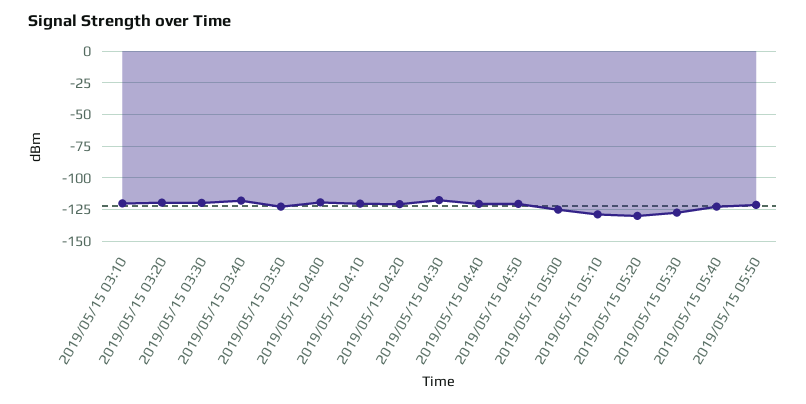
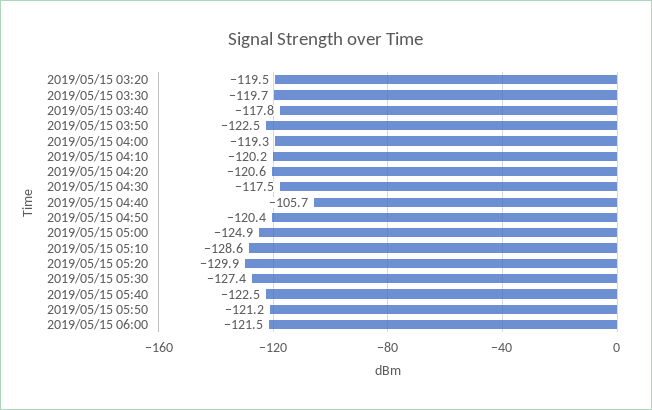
2019/05/15 03:10: -120 -> none
2019/05/15 04:40: -120 -> -105.7
2019/05/15 06:00: none -> -121.5

